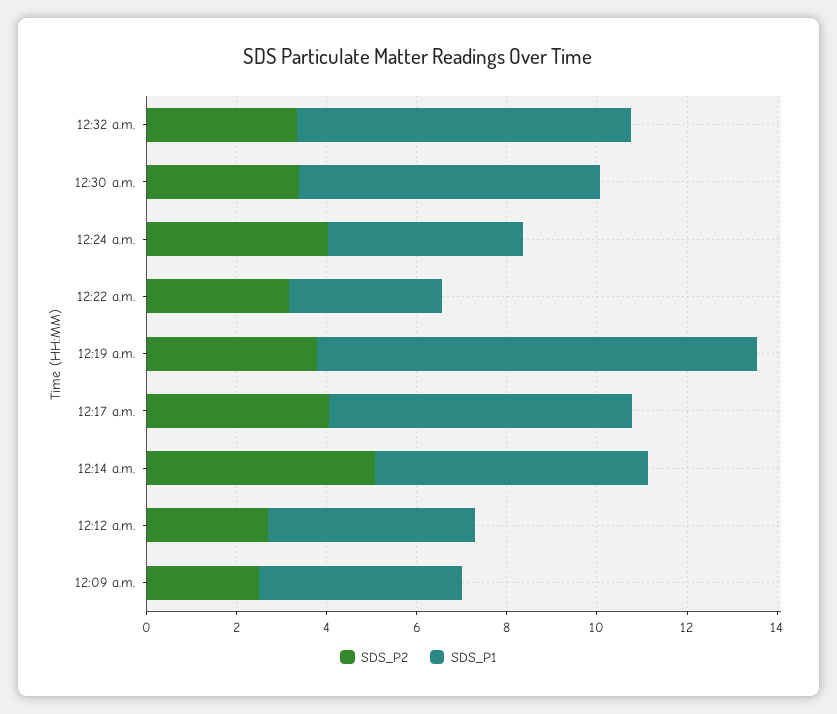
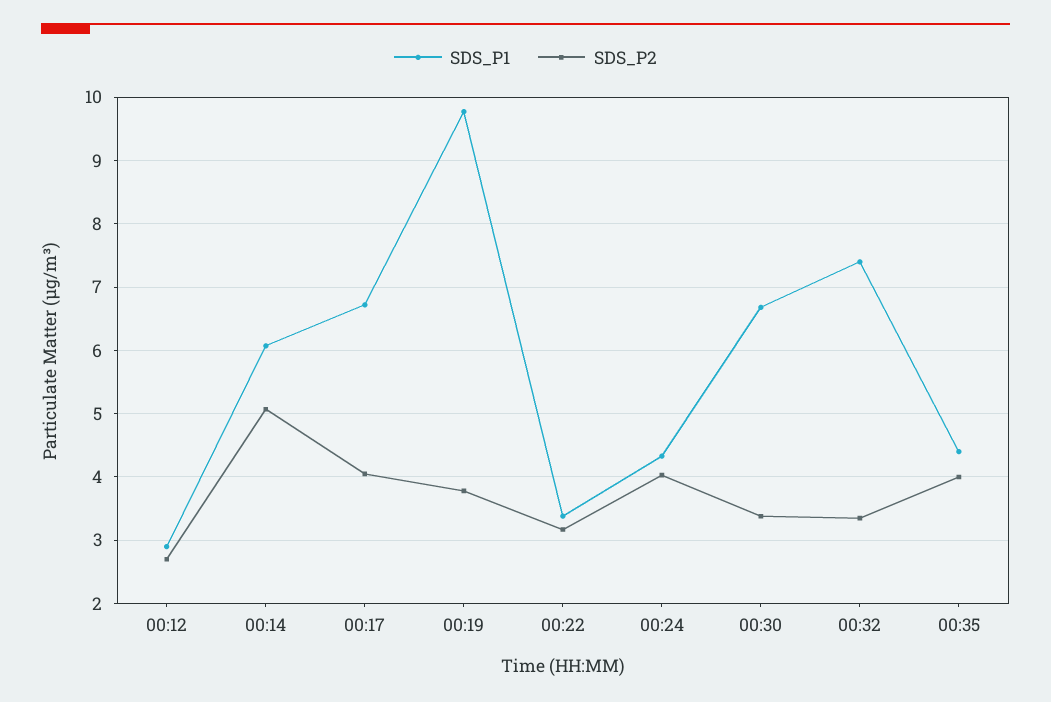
SDS_P1, 12:12 a.m.: 4.5 -> 2.9
SDS_P2, 12:09 a.m.: 2.5 -> none
SDS_P1, 12:09 a.m.: 4.5 -> none
SDS_P1, 00:35: none -> 4.4
SDS_P2, 00:35: none -> 4

